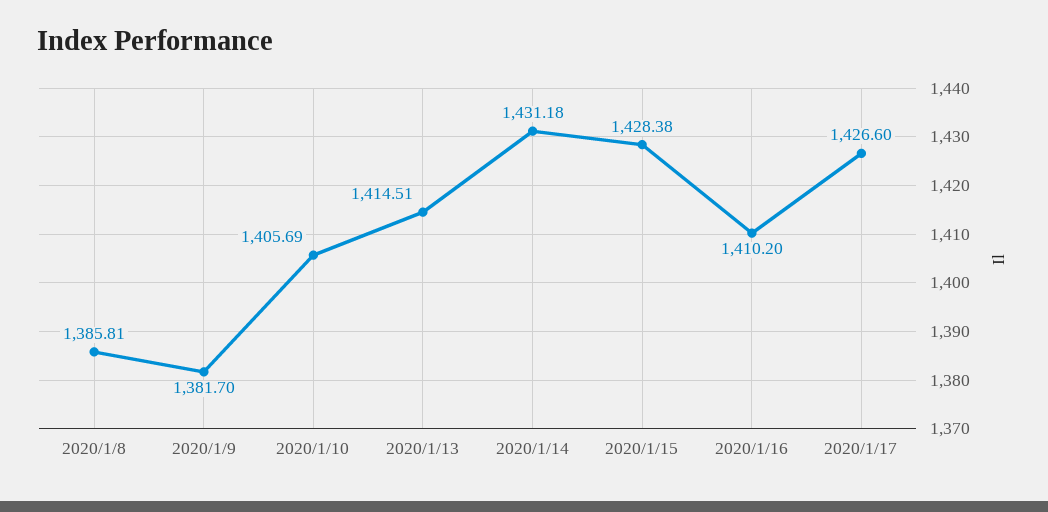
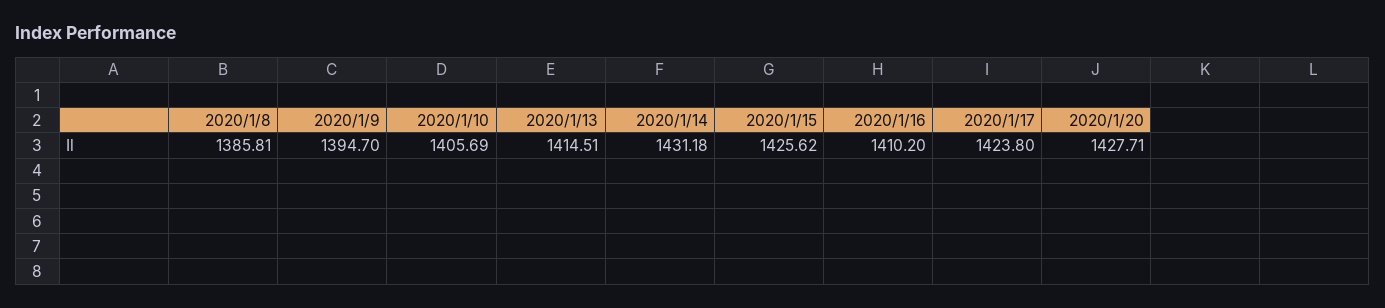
2020/1/9: 1381.7 -> 1394.7
2020/1/15: 1428.38 -> 1425.62
2020/1/17: 1426.6 -> 1423.8
2020/1/20: none -> 1427.71

